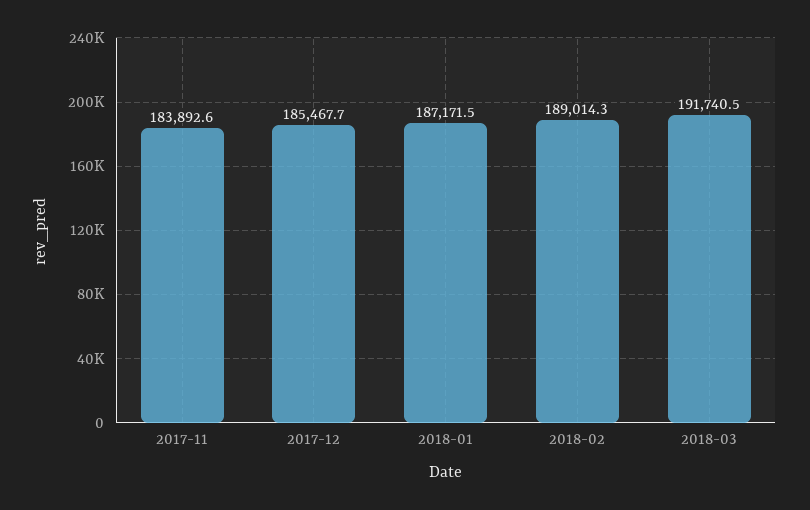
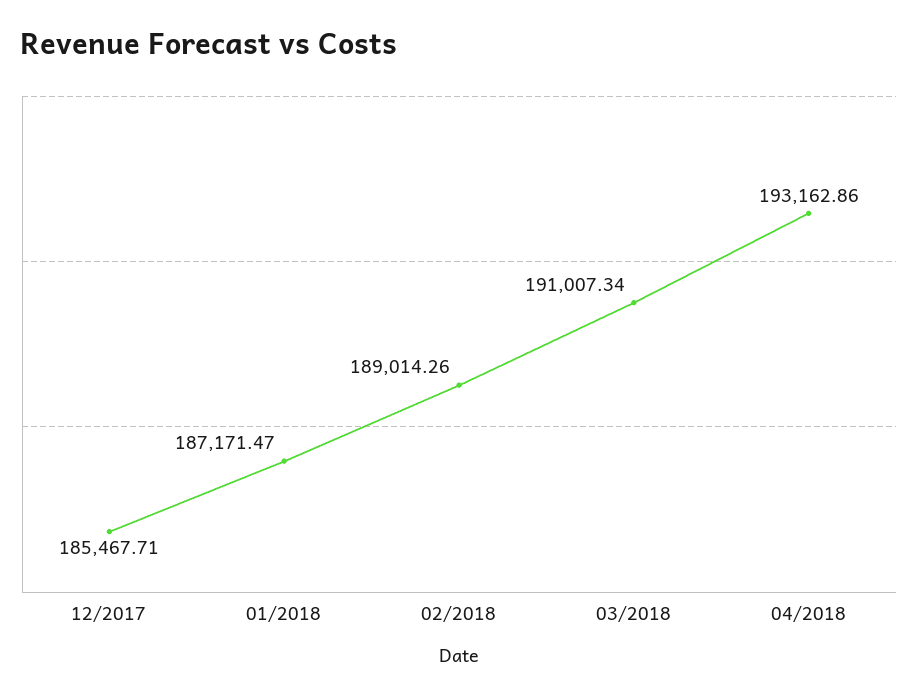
2017-11: 183892.6 -> none
2018-03: 191740.5 -> 191007.34
04/2018: none -> 193162.86

